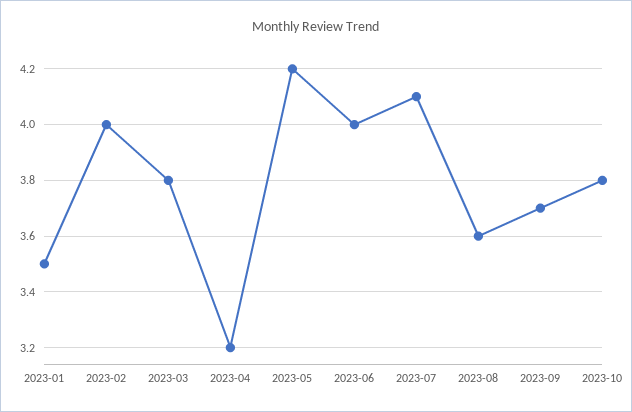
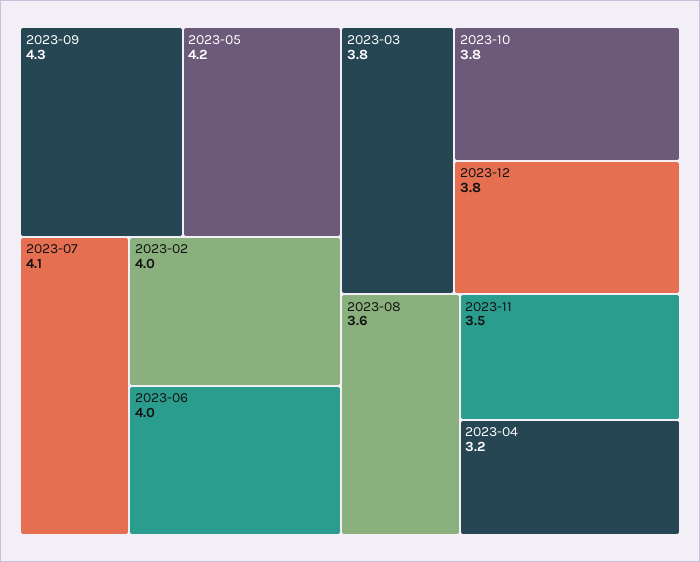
2023-01: 3.5 -> none
2023-09: 3.7 -> 4.3
2023-12: none -> 3.8
2023-11: none -> 3.5

